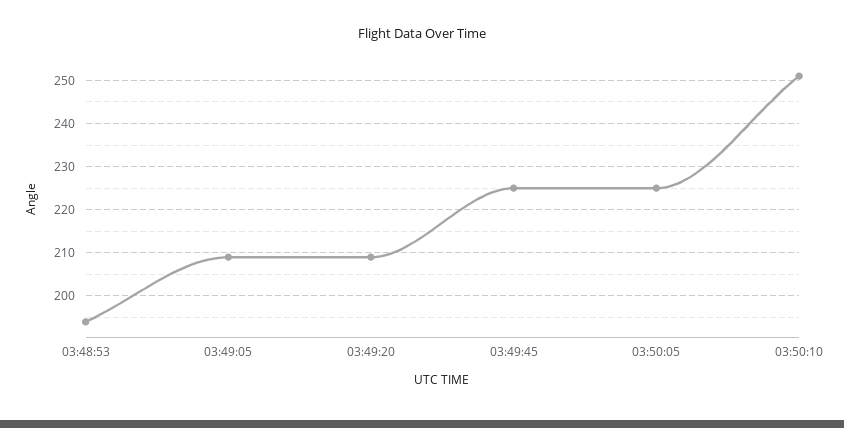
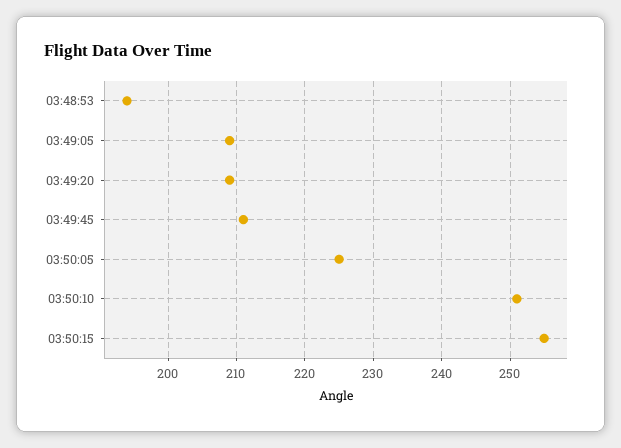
03:49:45: 225 -> 211
03:50:15: none -> 255

